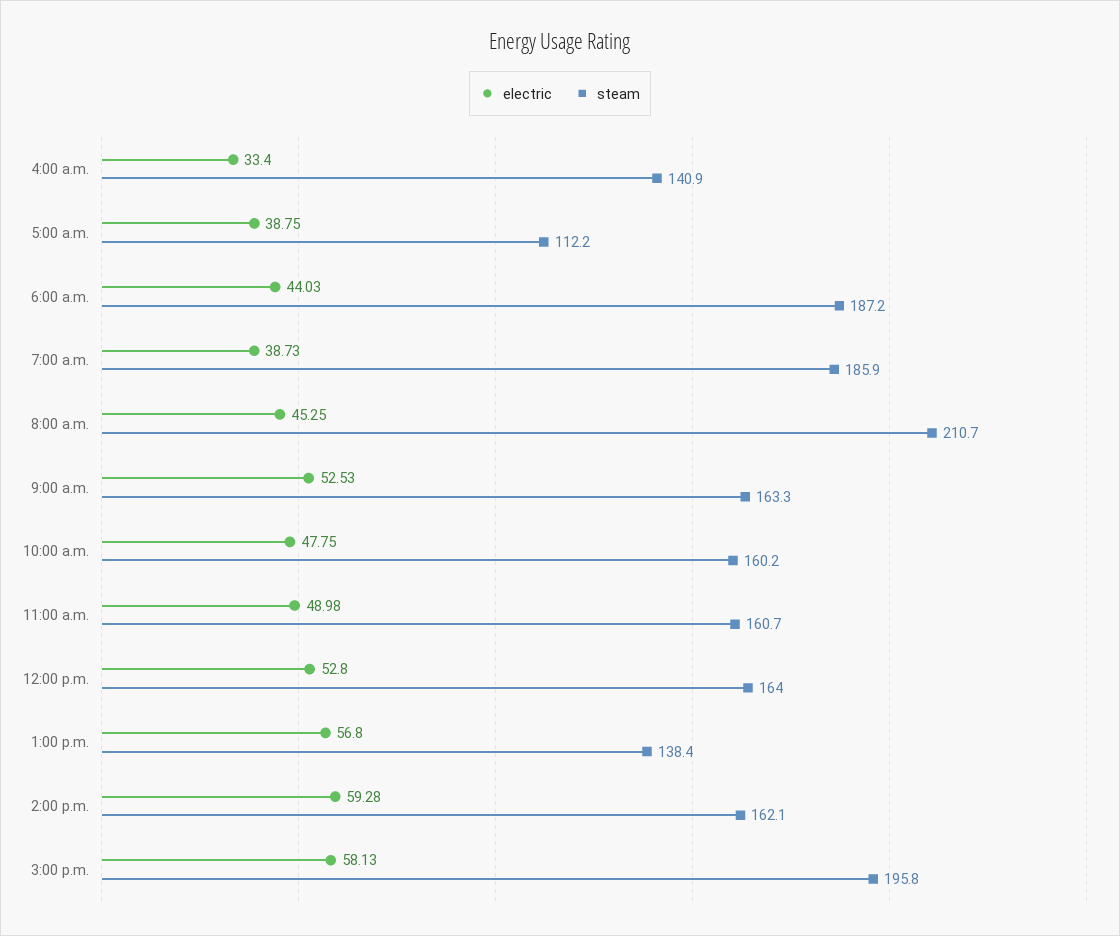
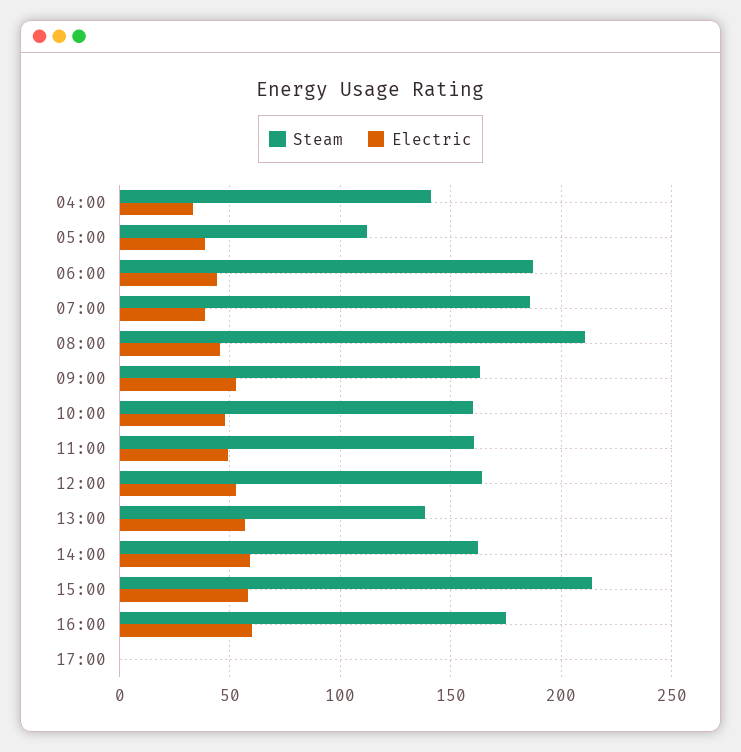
steam, 3:00 p.m.: 195.8 -> 215
steam, 16:00: none -> 175
electric, 16:00: none -> 60
steam, 17:00: none -> 0
electric, 17:00: none -> 0

